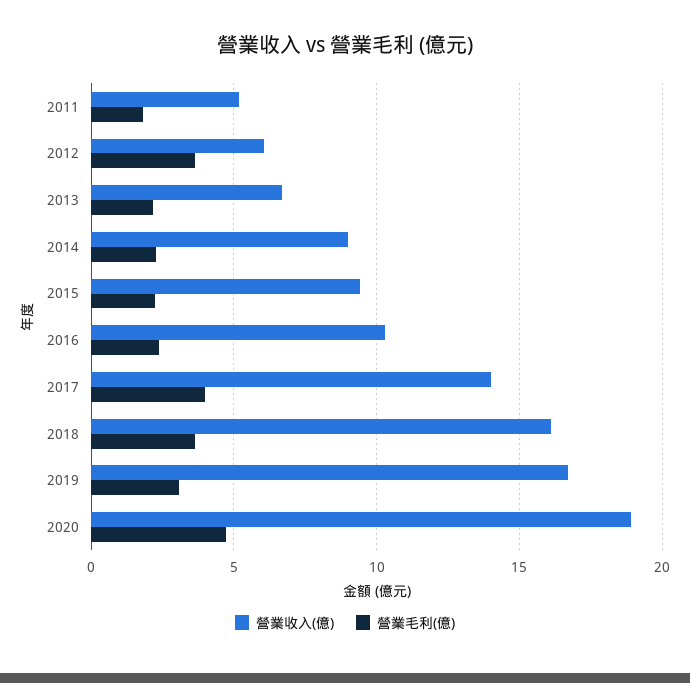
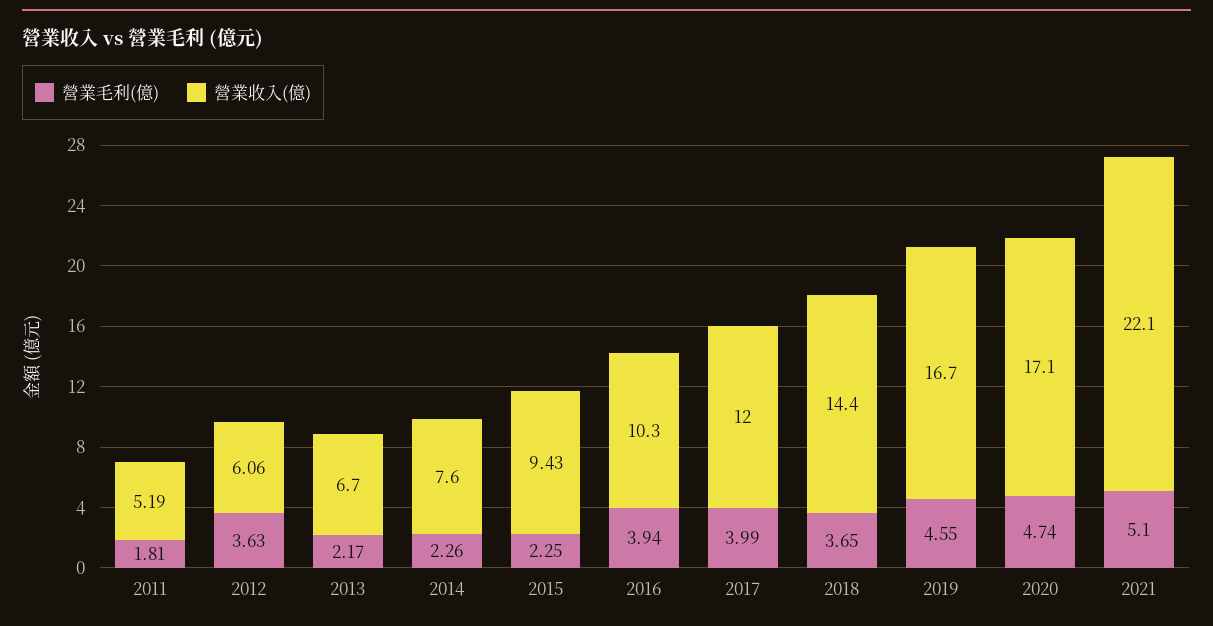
營業收入(億), 2014: 9 -> 7.6
營業毛利(億), 2016: 2.5 -> 3.94
營業收入(億), 2017: 14 -> 12
營業收入(億), 2018: 16 -> 14.4
營業毛利(億), 2019: 3 -> 4.55
營業收入(億), 2020: 19 -> 17.1
營業毛利(億), 2021: none -> 5.1
營業收入(億), 2021: none -> 22.1

